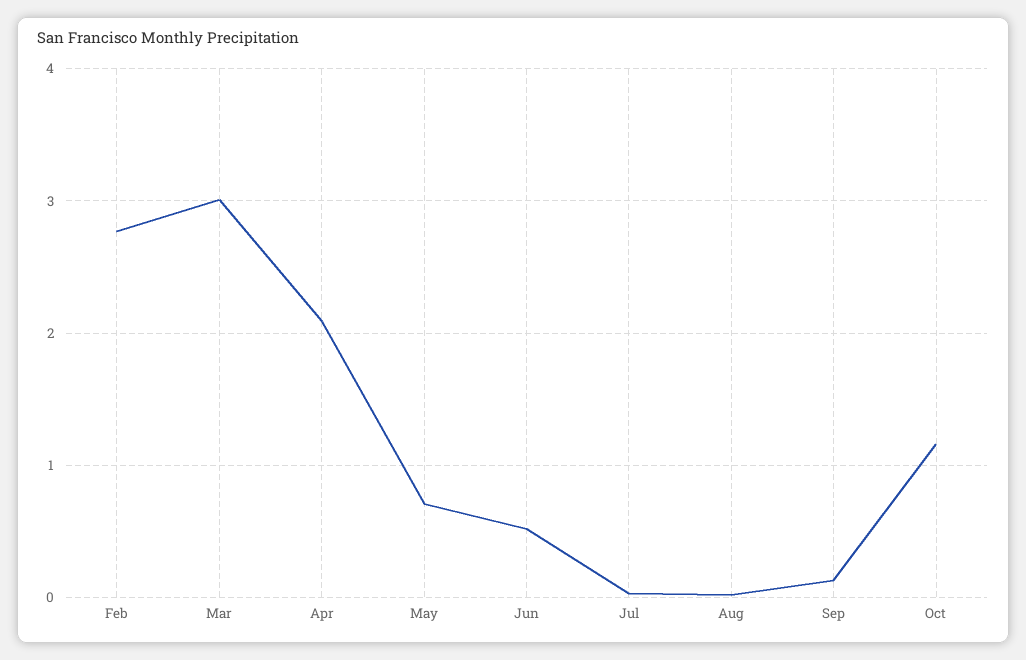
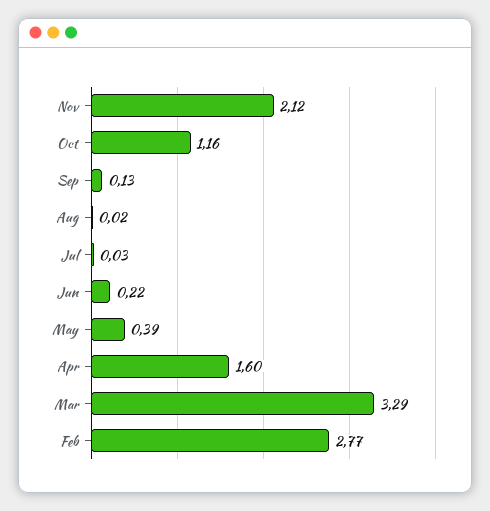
Mar: 3 -> 3.29
Apr: 2.1 -> 1.6
May: 0.7 -> 0.39
Jun: 0.5 -> 0.22
Nov: none -> 2.12

